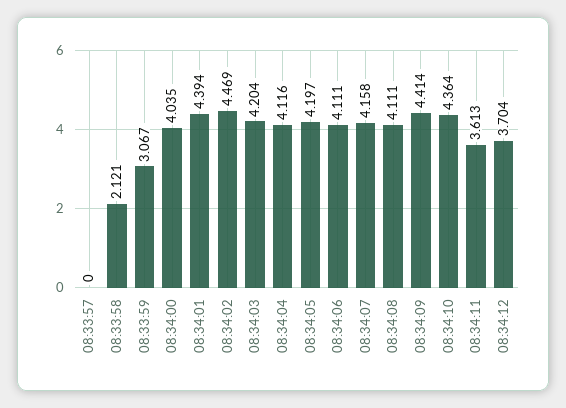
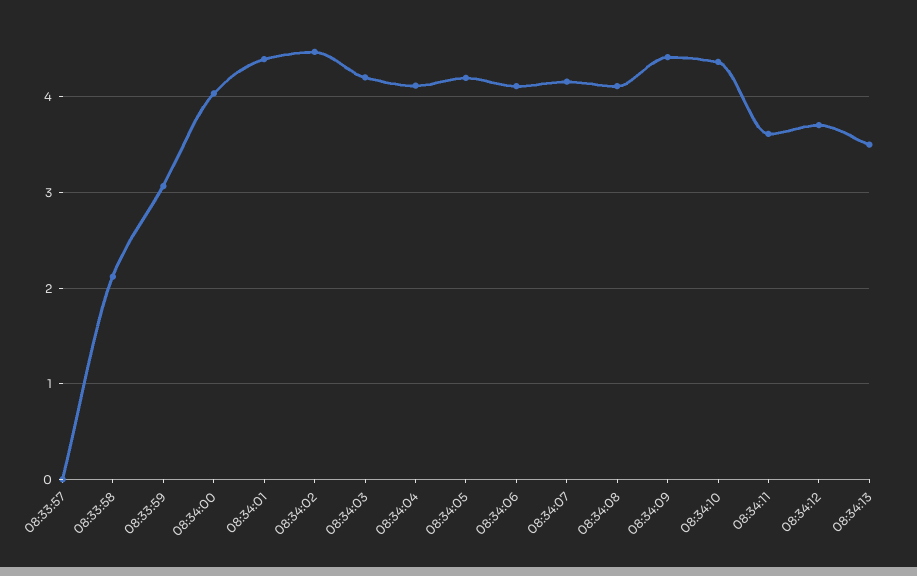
08:34:13: none -> 3.5

